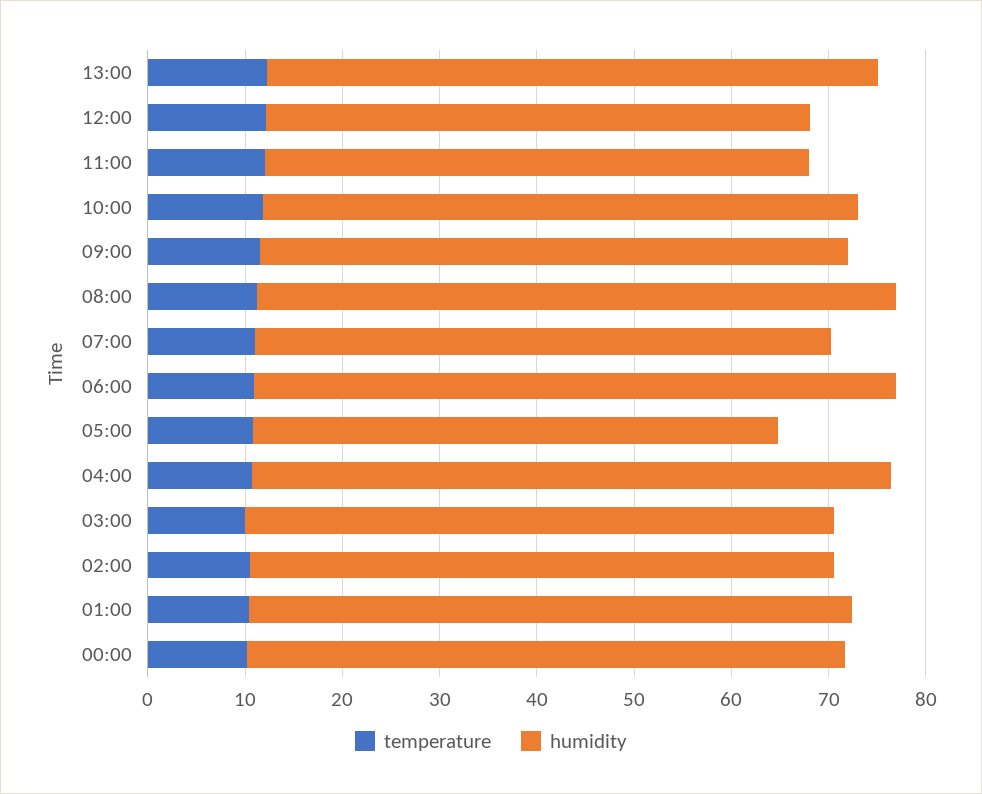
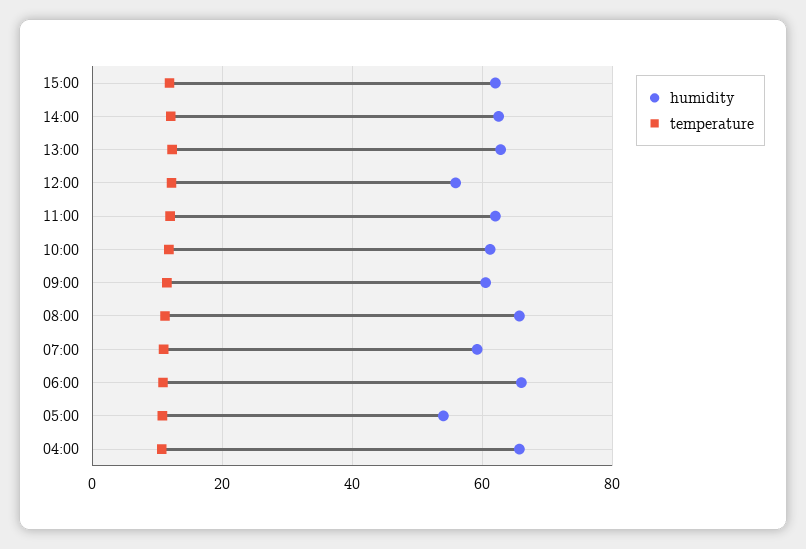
humidity, 11:00: 56 -> 62
temperature, 03:00: 10 -> none
humidity, 03:00: 60 -> none
temperature, 02:00: 10 -> none
humidity, 02:00: 60 -> none
temperature, 01:00: 10 -> none
humidity, 01:00: 62 -> none
temperature, 00:00: 10 -> none
humidity, 00:00: 62 -> none
humidity, 15:00: none -> 62
temperature, 15:00: none -> 12
humidity, 14:00: none -> 62
temperature, 14:00: none -> 12

